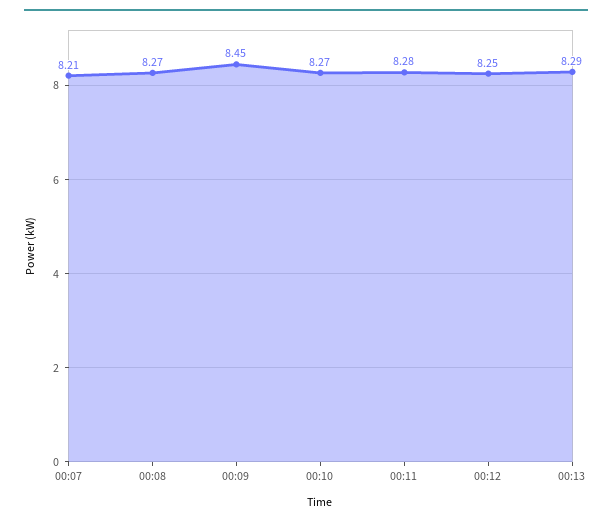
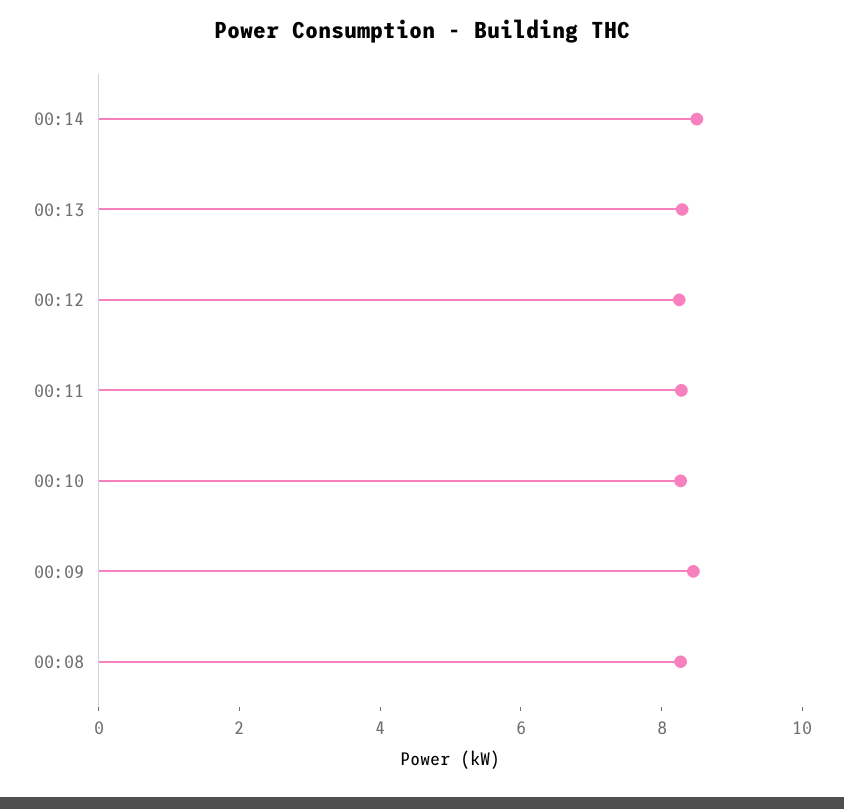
00:07: 8.21 -> none
00:14: none -> 8.5

